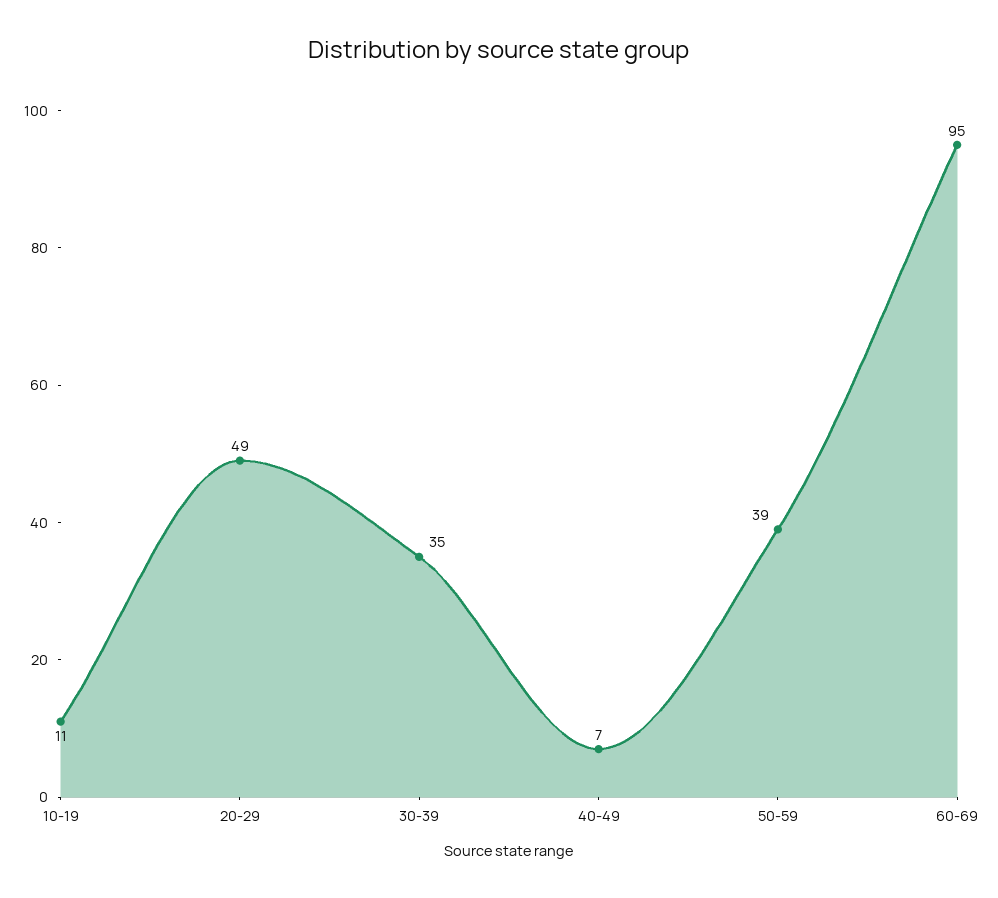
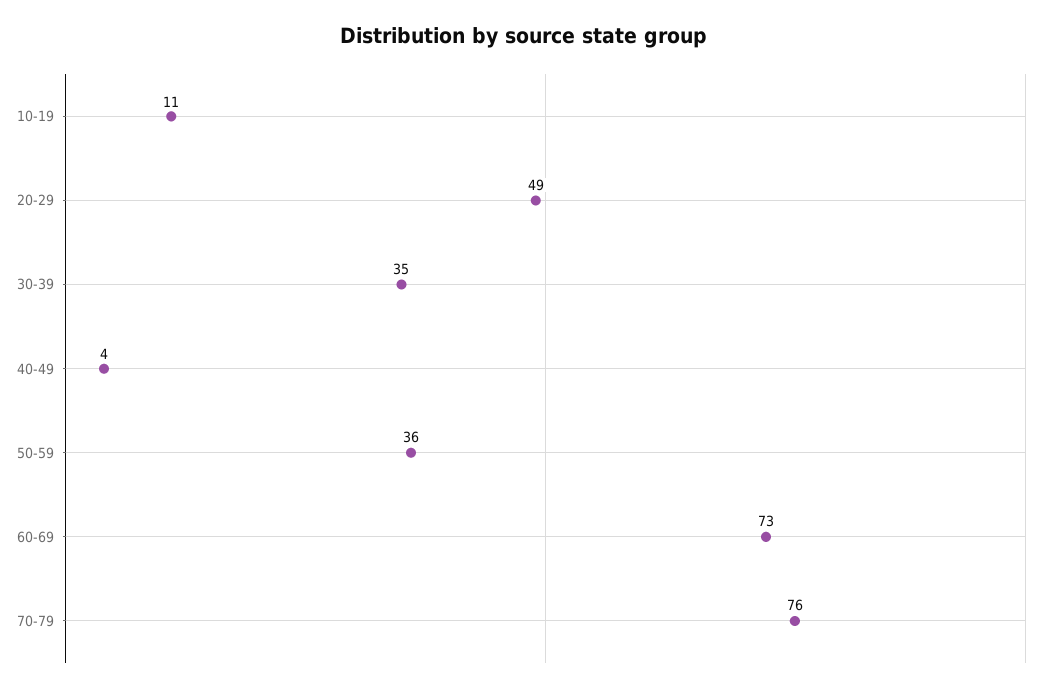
40-49: 7 -> 4
50-59: 39 -> 36
60-69: 95 -> 73
70-79: none -> 76

